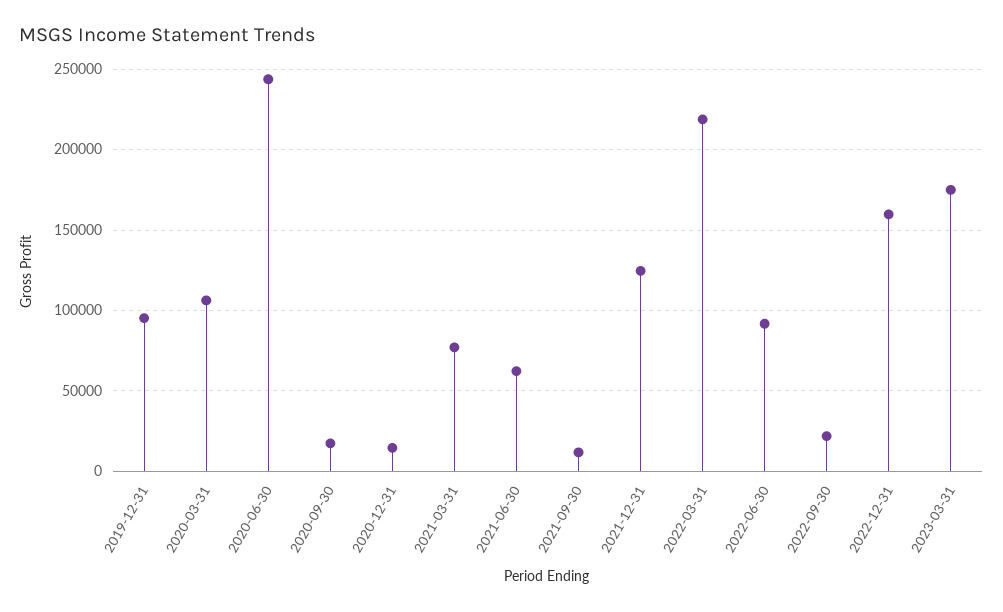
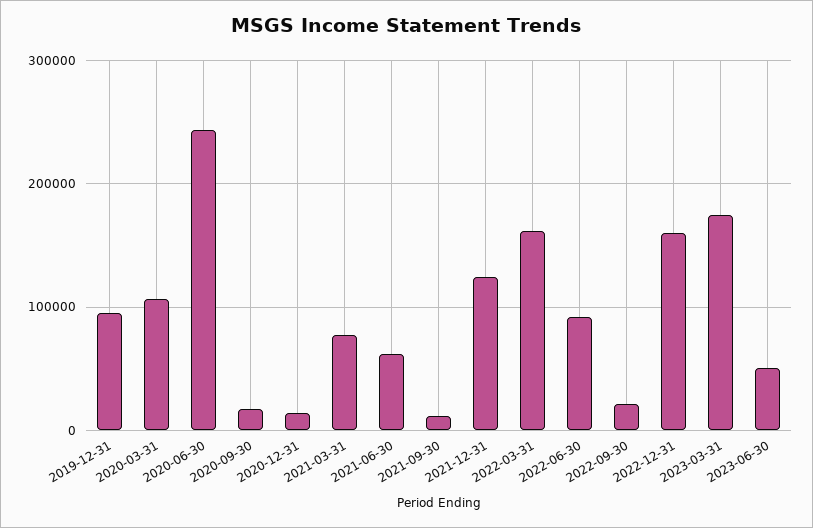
2022-03-31: 220000 -> 160000
2023-06-30: none -> 50000

